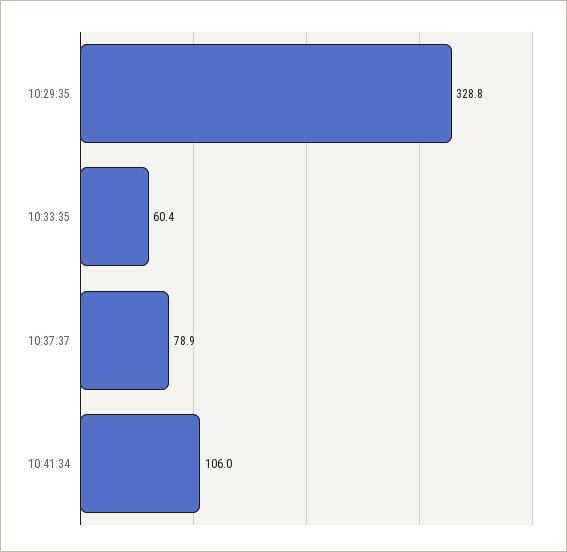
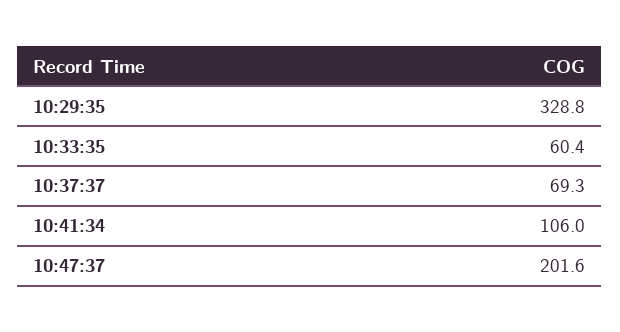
10:37:37: 78.9 -> 69.3
10:47:37: none -> 201.6

